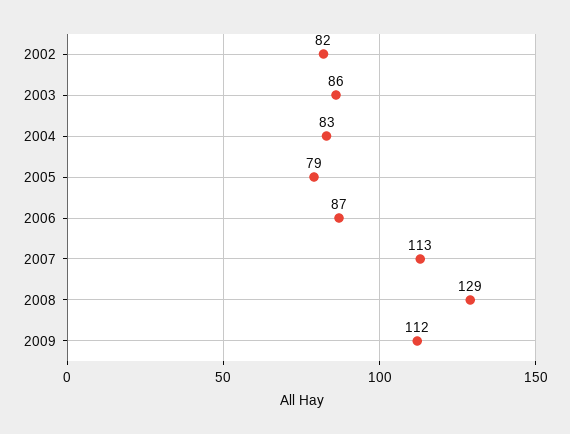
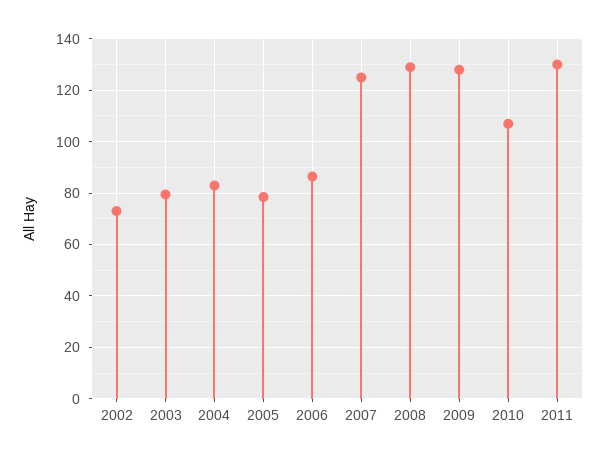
2002: 82 -> 72.5
2003: 86 -> 80
2007: 113 -> 125
2009: 112 -> 127.5
2010: none -> 107.5
2011: none -> 130

